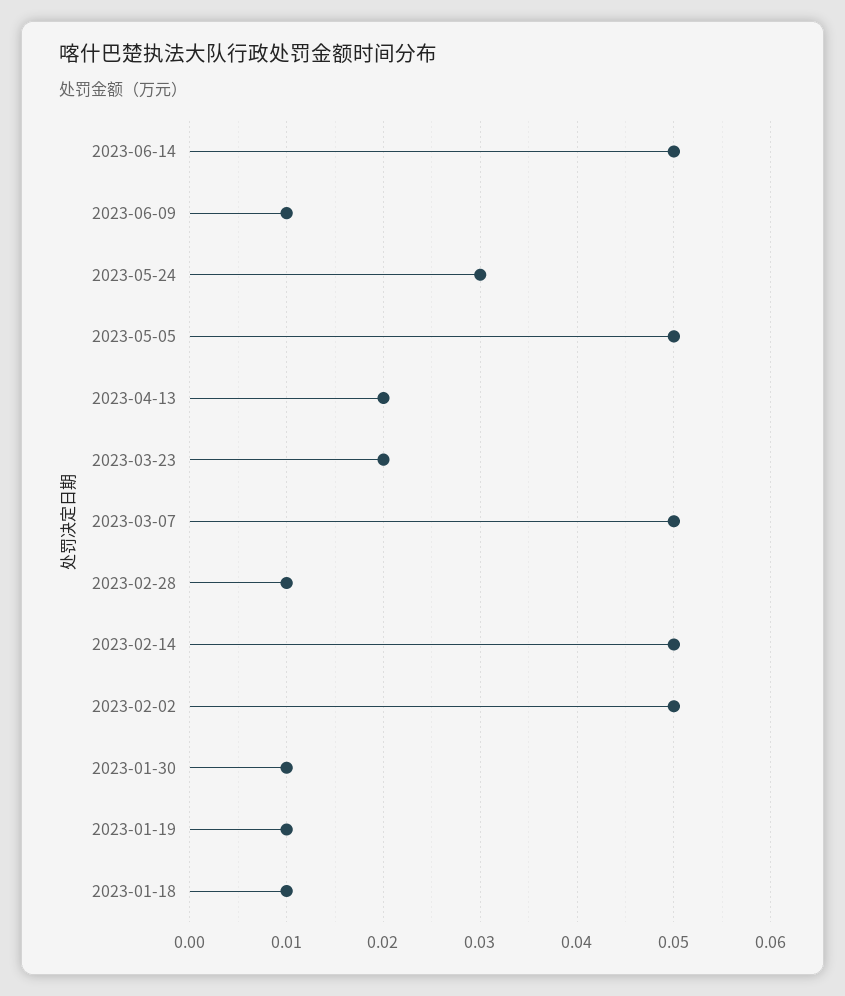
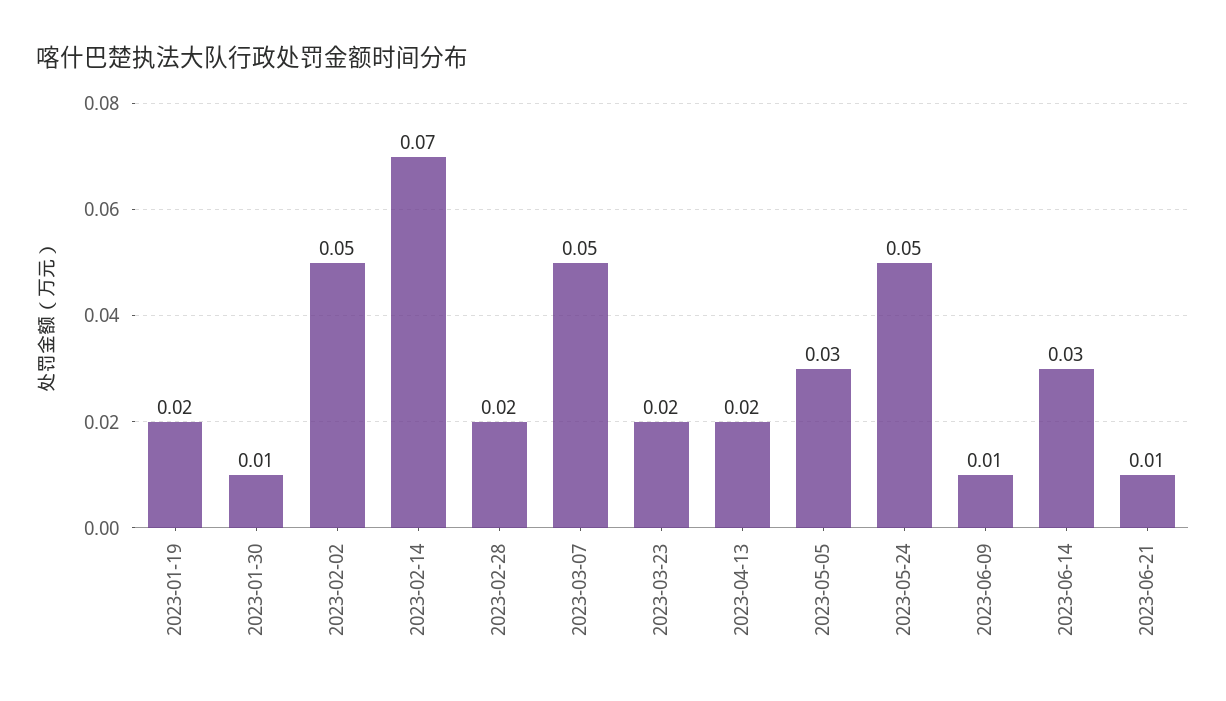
2023-06-14: 0.05 -> 0.03
2023-05-24: 0.03 -> 0.05
2023-05-05: 0.05 -> 0.03
2023-02-28: 0.01 -> 0.02
2023-02-14: 0.05 -> 0.07
2023-01-19: 0.01 -> 0.02
2023-01-18: 0.01 -> none
2023-06-21: none -> 0.01

